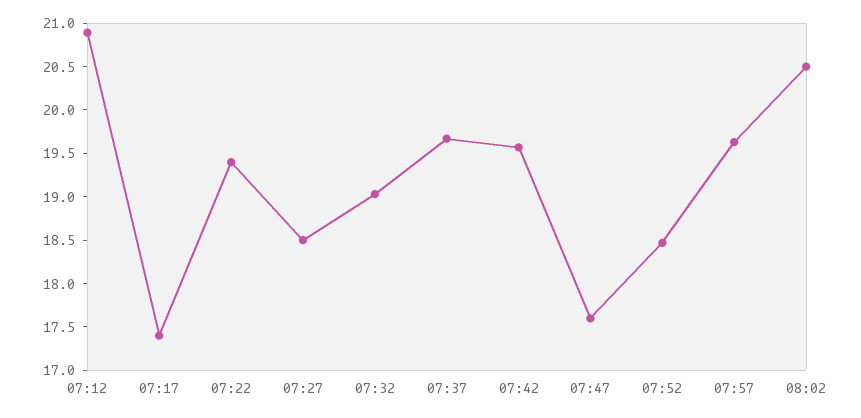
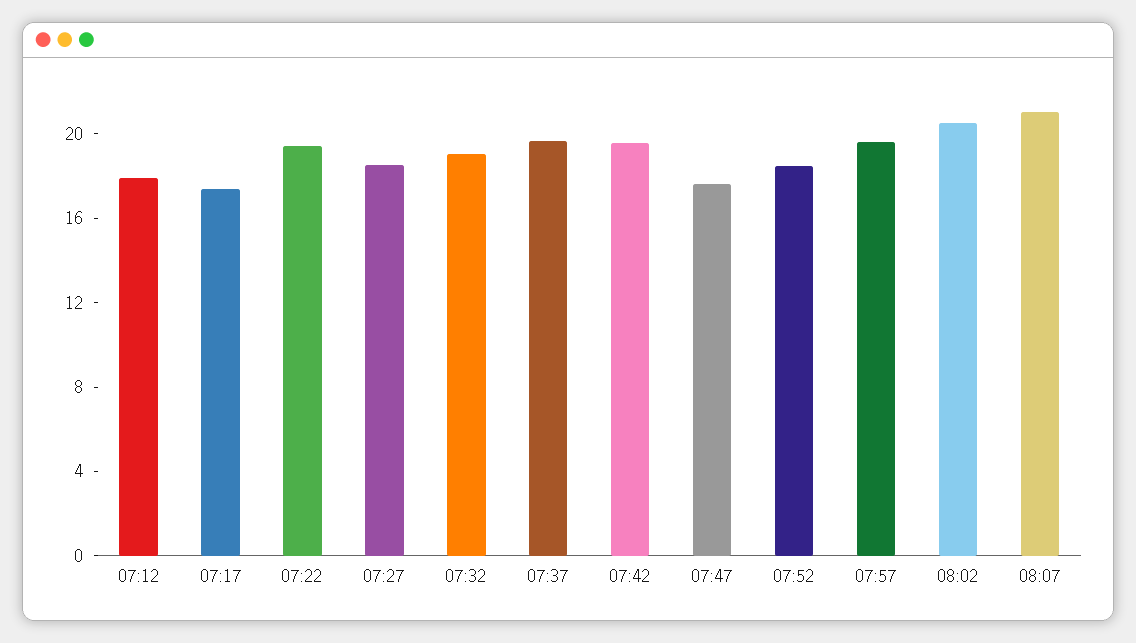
07:12: 20.9 -> 18
08:07: none -> 21

